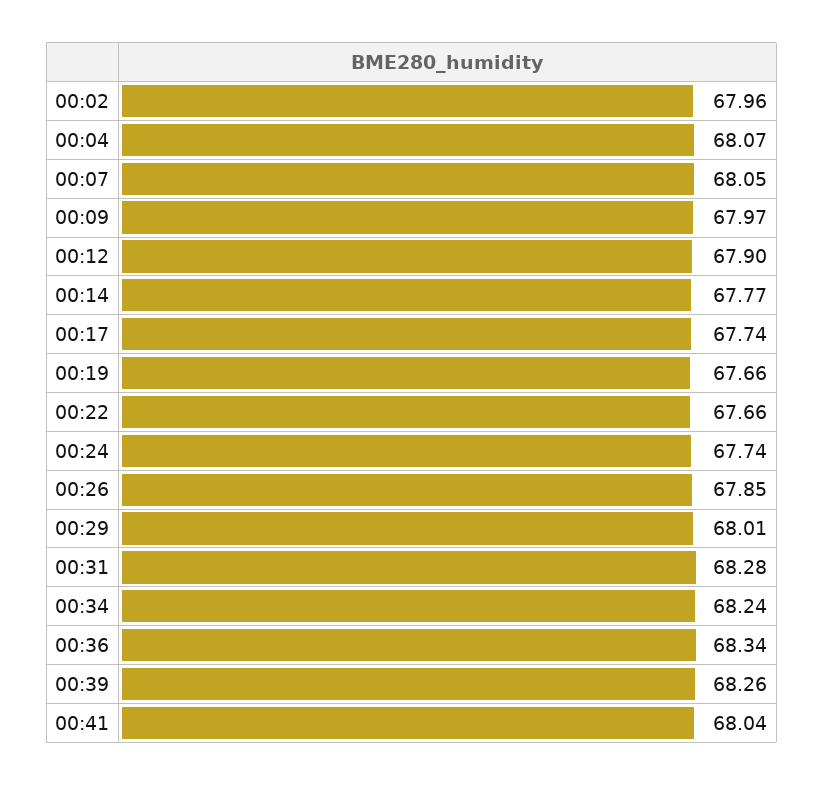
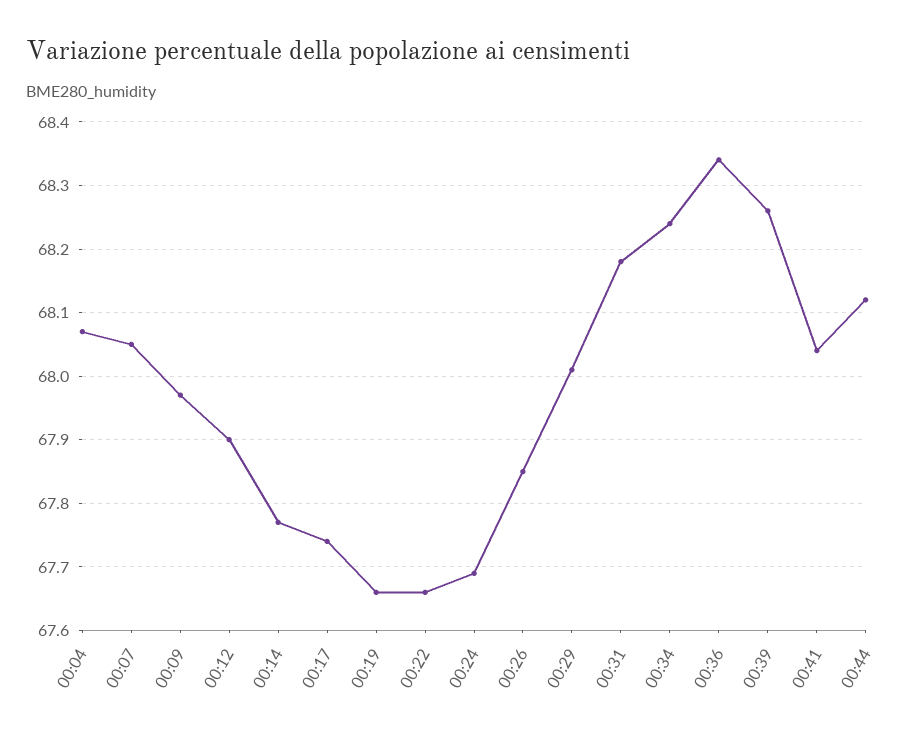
00:02: 67.96 -> none
00:24: 67.74 -> 67.69
00:31: 68.28 -> 68.18
00:44: none -> 68.12

